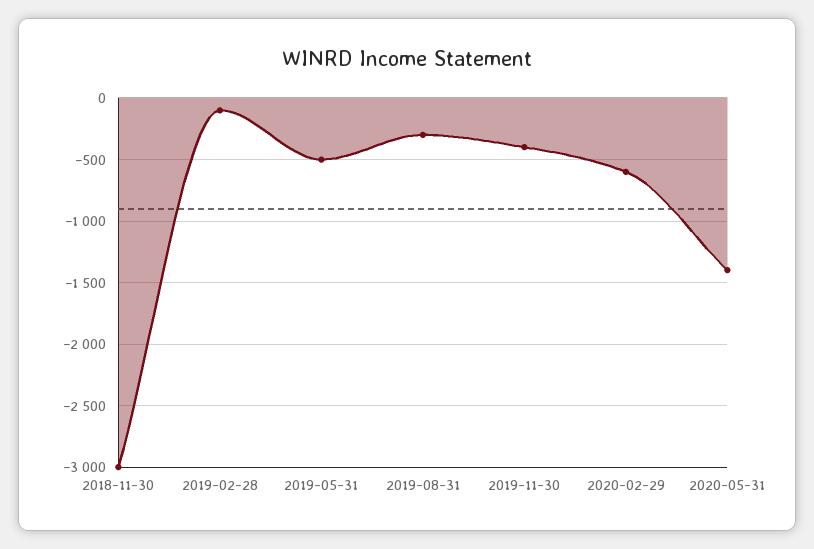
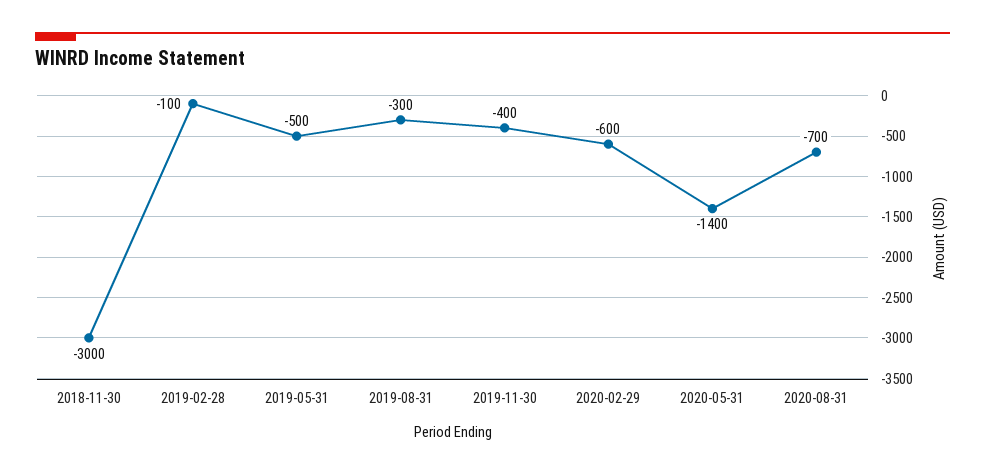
2020-08-31: none -> -700

